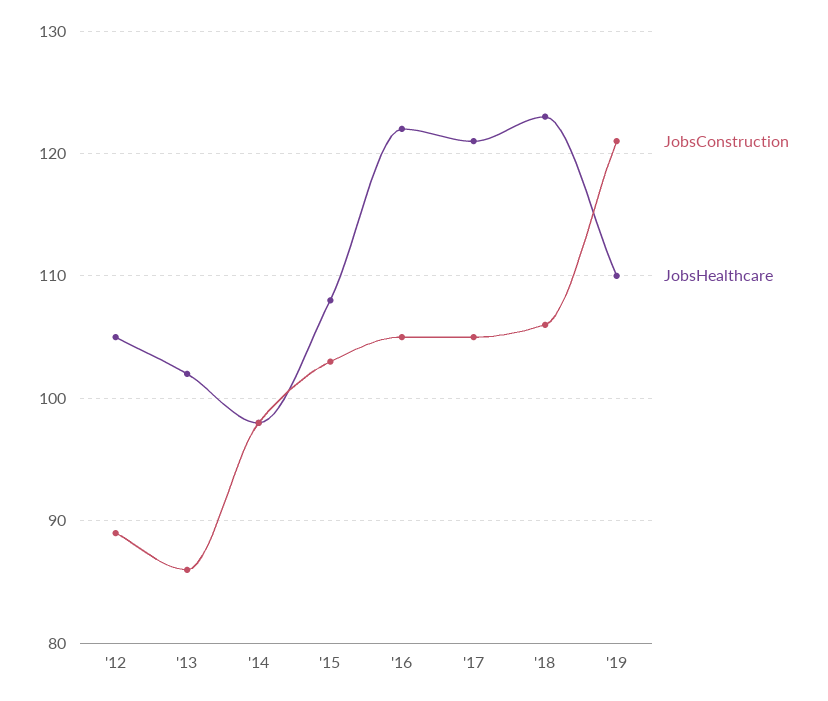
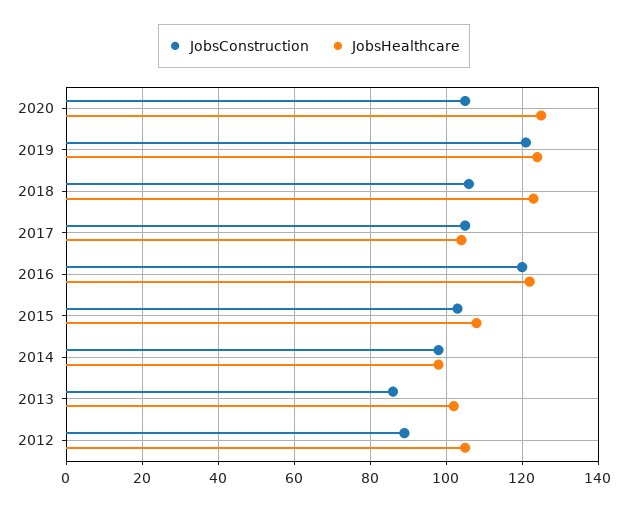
JobsConstruction, '16: 105 -> 120
JobsHealthcare, '17: 121 -> 105
JobsHealthcare, '19: 110 -> 125
JobsConstruction, 2020: none -> 105
JobsHealthcare, 2020: none -> 125

